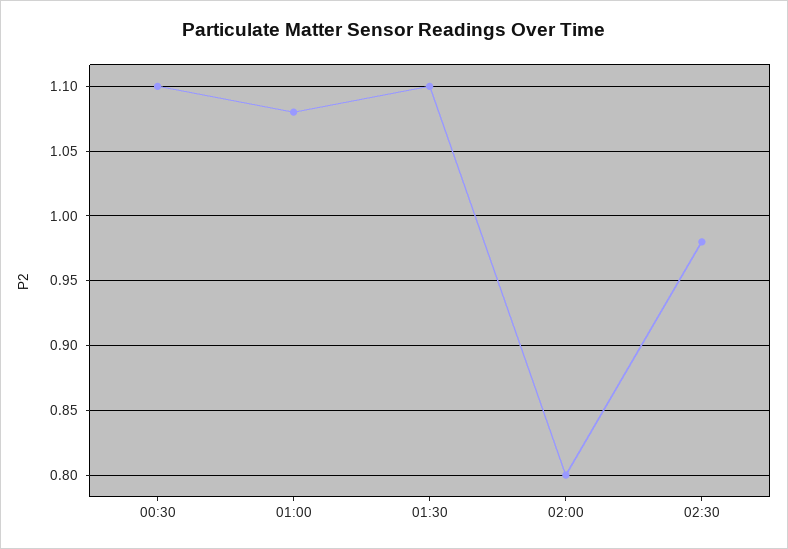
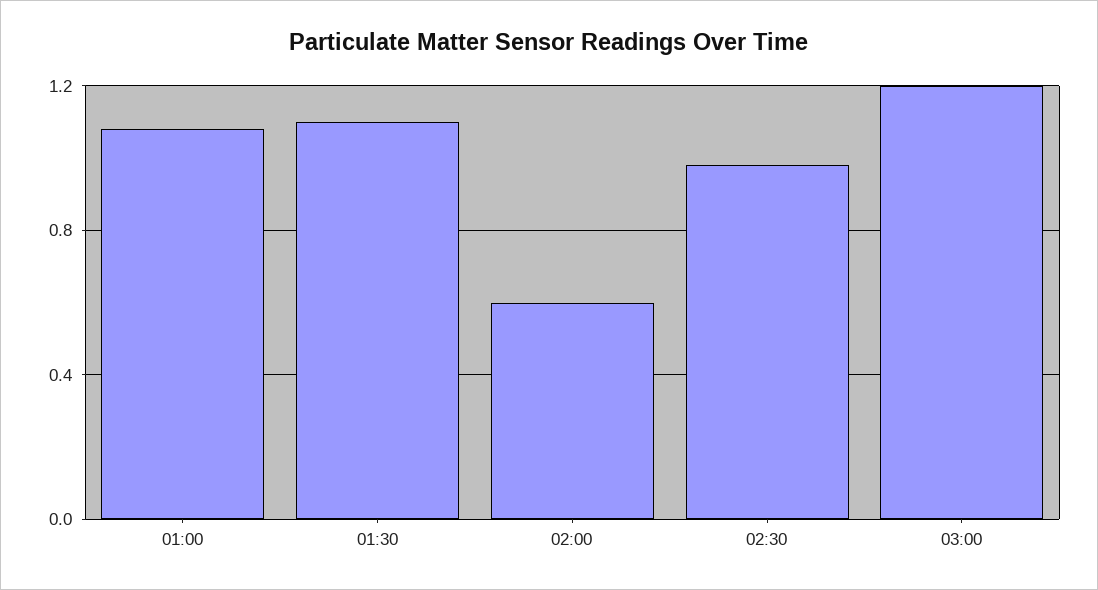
00:30: 1.1 -> none
02:00: 0.8 -> 0.6
03:00: none -> 1.2

